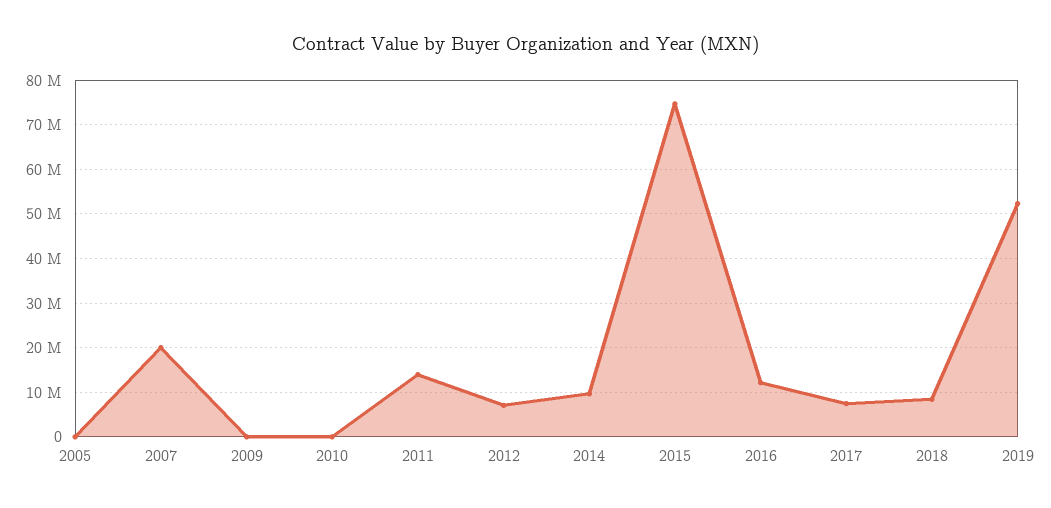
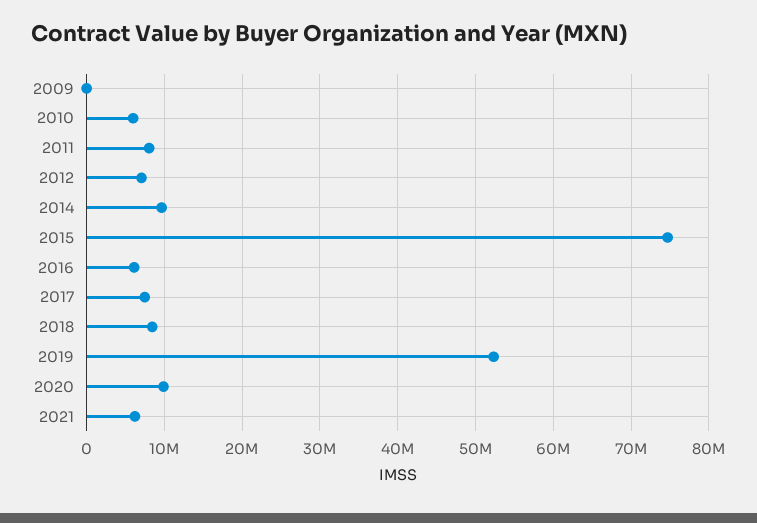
2005: 0 -> none
2007: 20000000 -> none
2010: 0 -> 6000000
2011: 14000000 -> 8000000
2016: 12000000 -> 6000000
2020: none -> 10000000
2021: none -> 6000000

